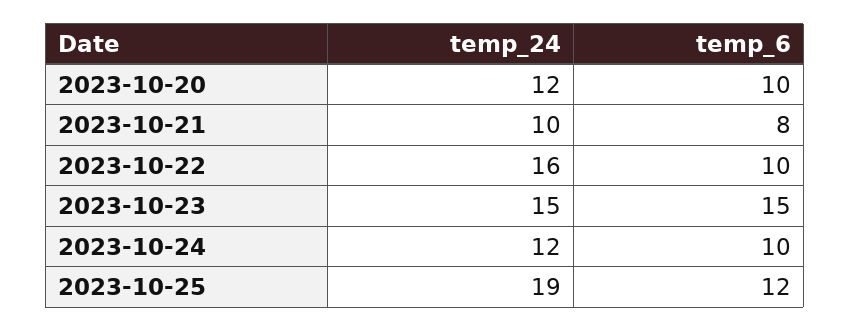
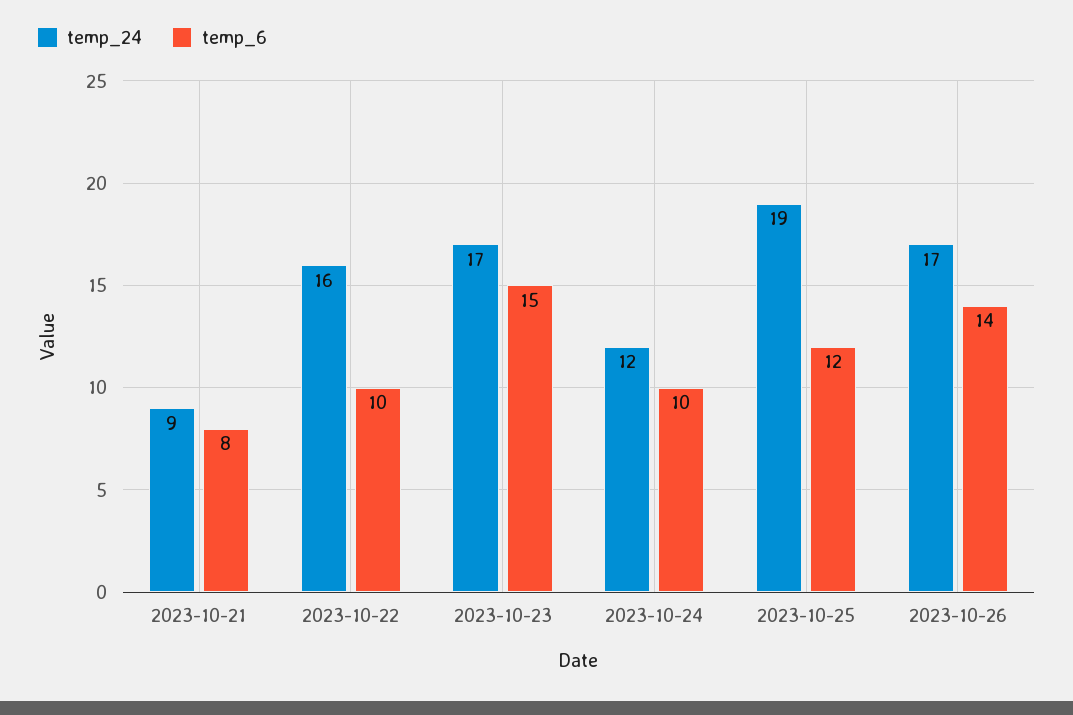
temp_24, 2023-10-20: 12 -> none
temp_6, 2023-10-20: 10 -> none
temp_24, 2023-10-21: 10 -> 9
temp_24, 2023-10-23: 15 -> 17
temp_24, 2023-10-26: none -> 17
temp_6, 2023-10-26: none -> 14

